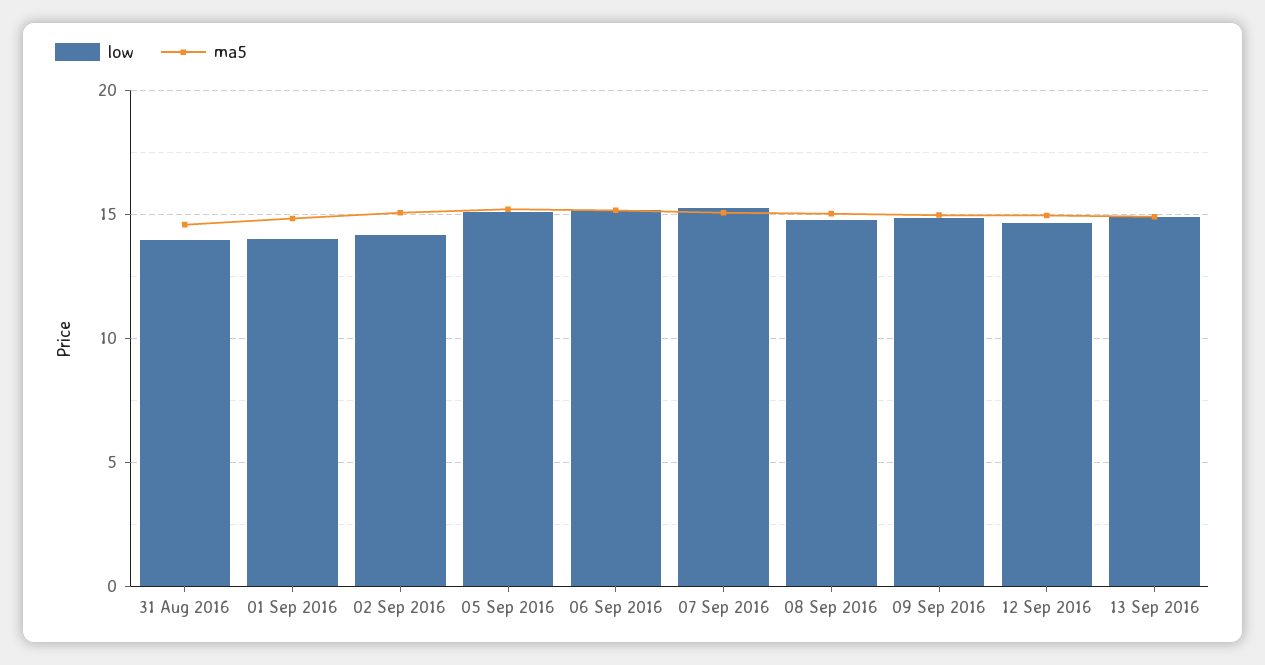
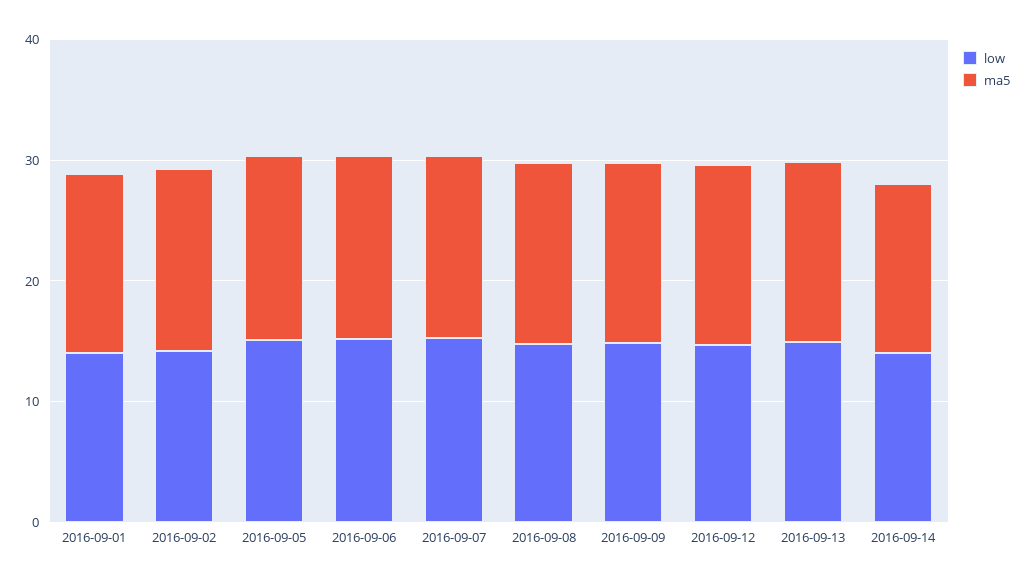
low, 31 Aug 2016: 14 -> none
ma5, 31 Aug 2016: 14.5 -> none
low, 2016-09-14: none -> 14
ma5, 2016-09-14: none -> 14

